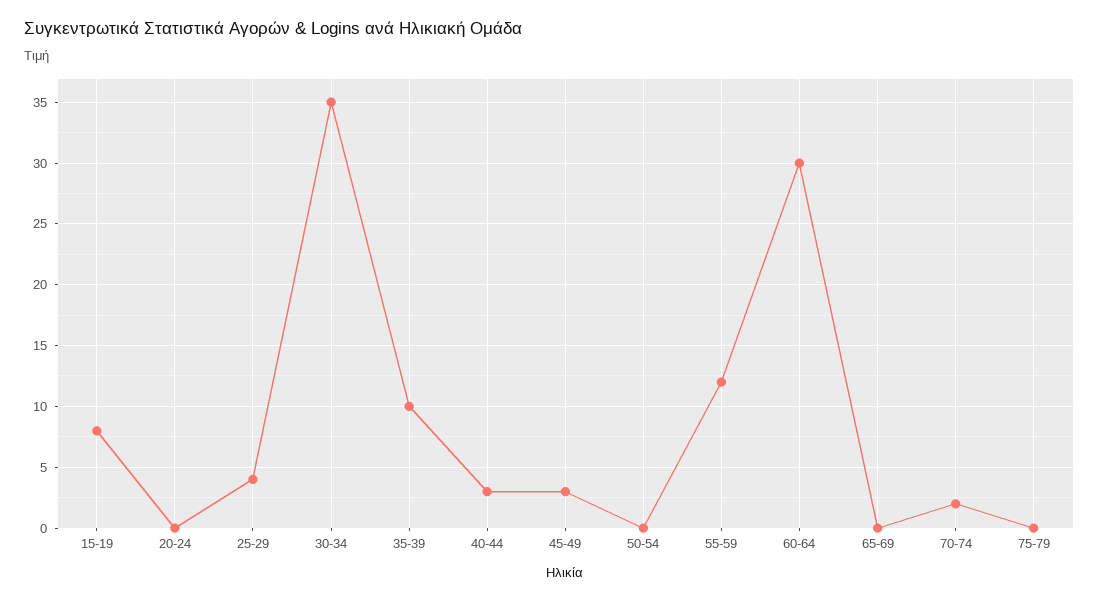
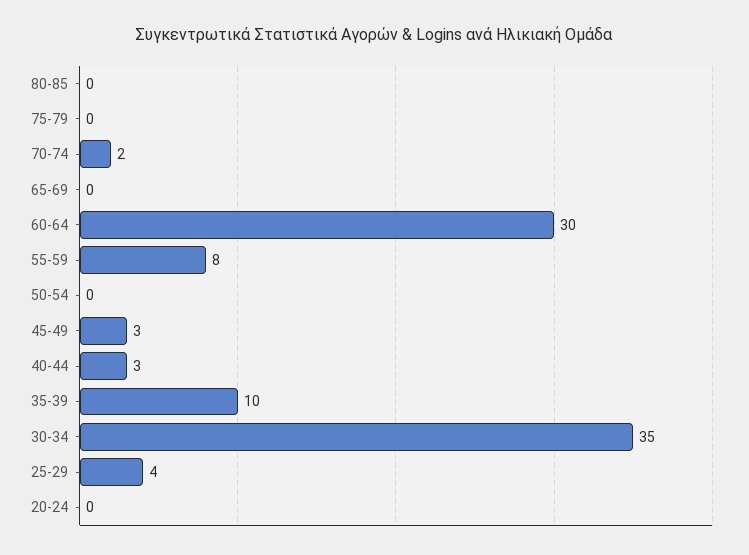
15-19: 8 -> none
55-59: 12 -> 8
80-85: none -> 0

